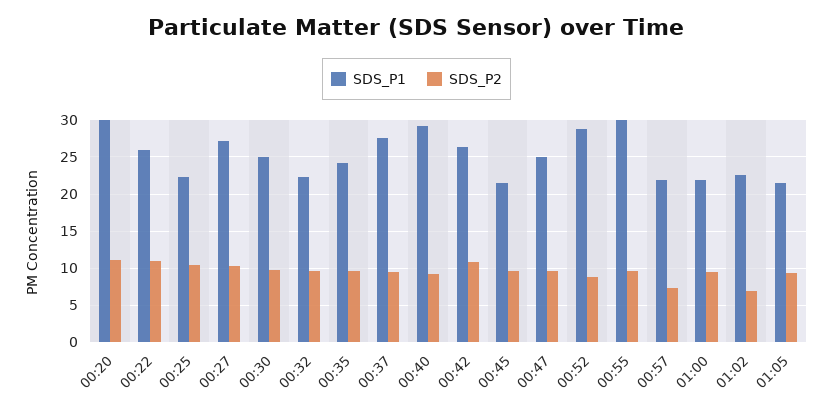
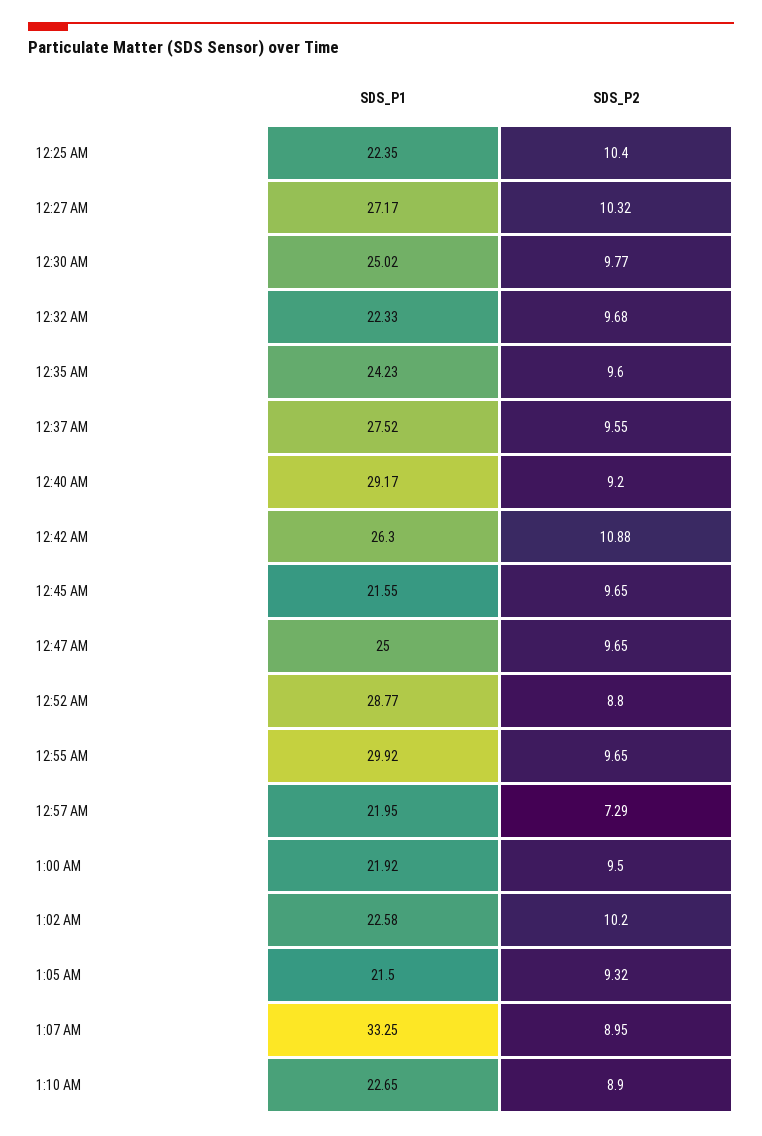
SDS_P1, 00:20: 30 -> none
SDS_P2, 00:20: 11 -> none
SDS_P1, 00:22: 26 -> none
SDS_P2, 00:22: 11 -> none
SDS_P2, 01:02: 7 -> 10.2
SDS_P1, 1:07 AM: none -> 33.25
SDS_P2, 1:07 AM: none -> 8.95
SDS_P1, 1:10 AM: none -> 22.65
SDS_P2, 1:10 AM: none -> 8.9

